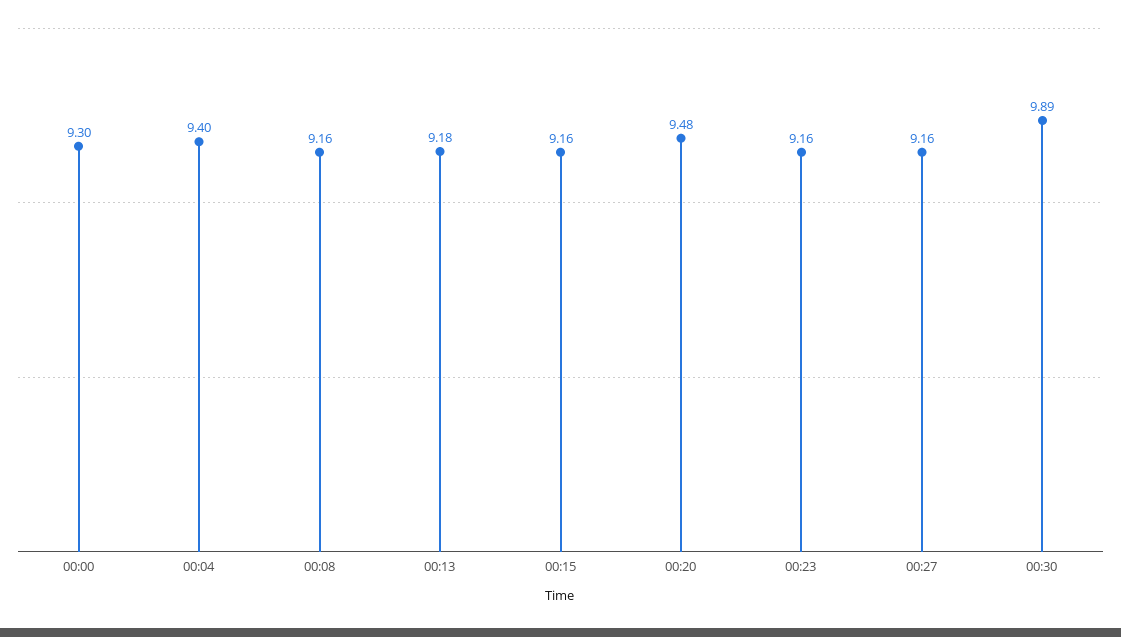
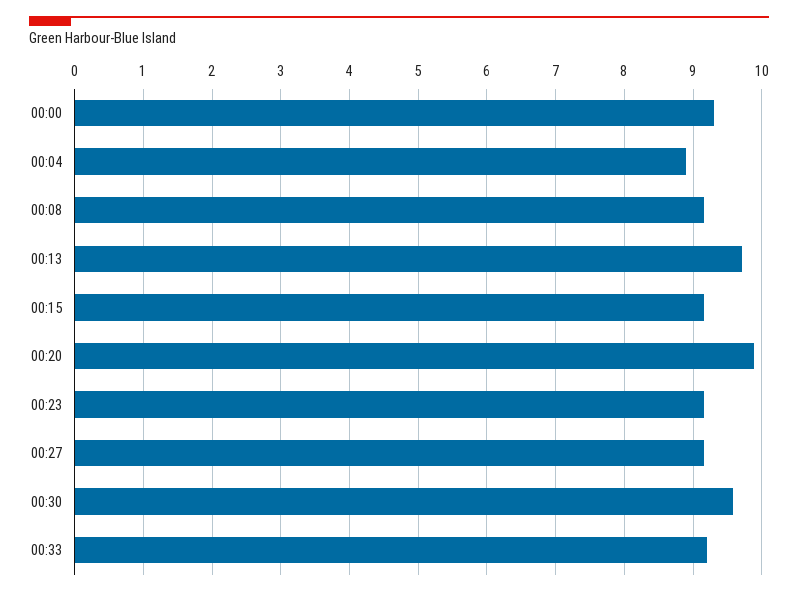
00:04: 9.4 -> 8.9
00:13: 9.18 -> 9.7
00:20: 9.48 -> 9.9
00:30: 9.89 -> 9.6
00:33: none -> 9.2

